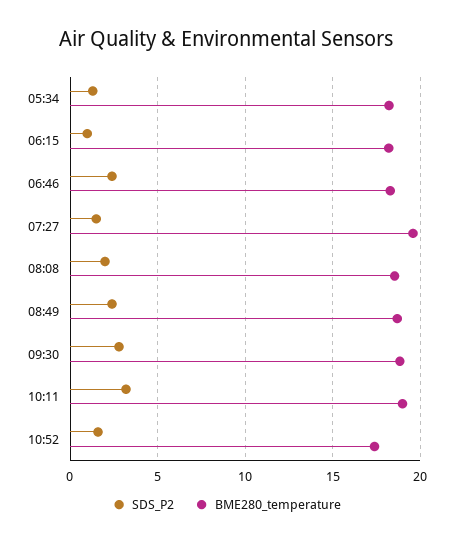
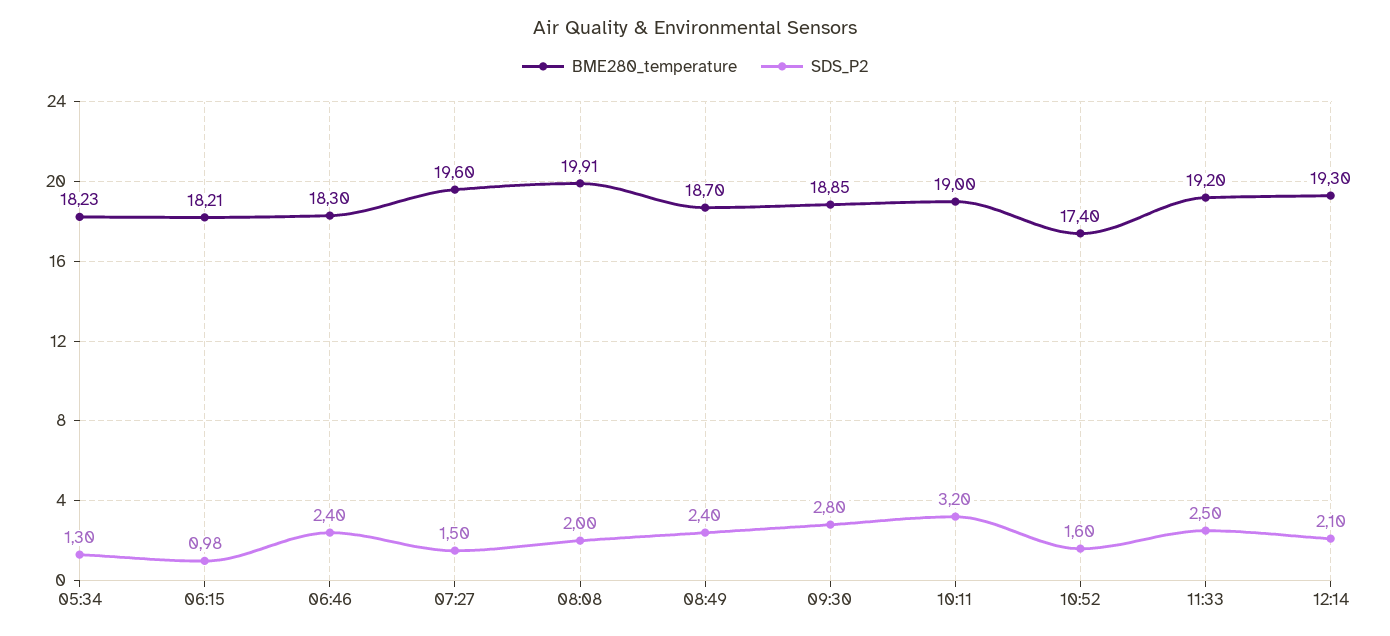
BME280_temperature, 08:08: 18.5 -> 19.91
BME280_temperature, 11:33: none -> 19.2
SDS_P2, 11:33: none -> 2.5
BME280_temperature, 12:14: none -> 19.3
SDS_P2, 12:14: none -> 2.1

